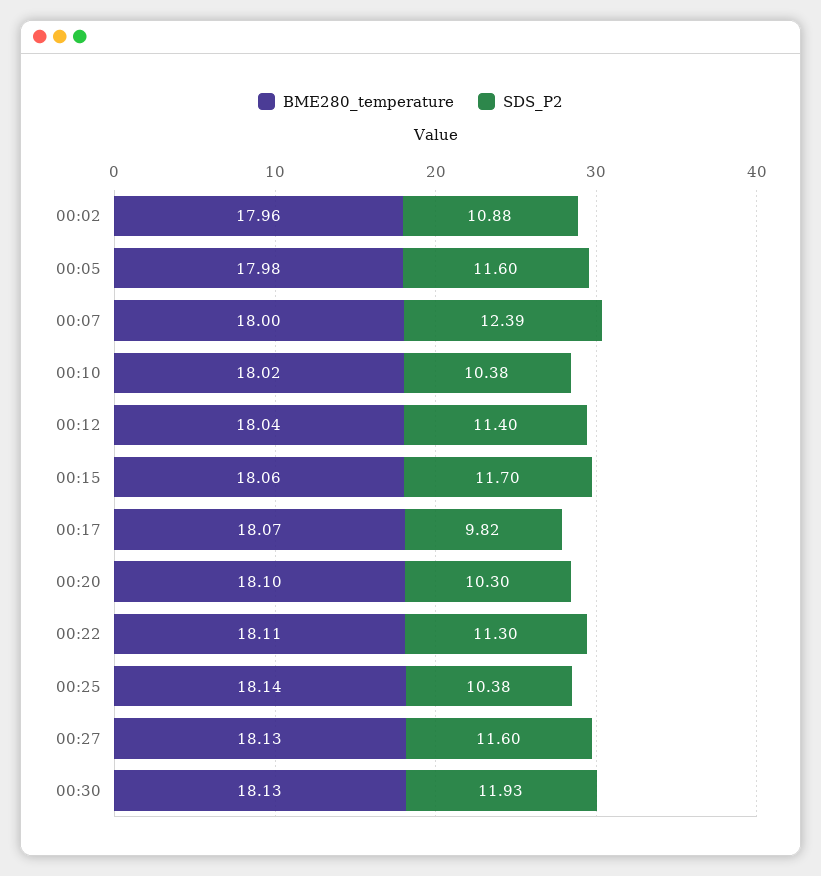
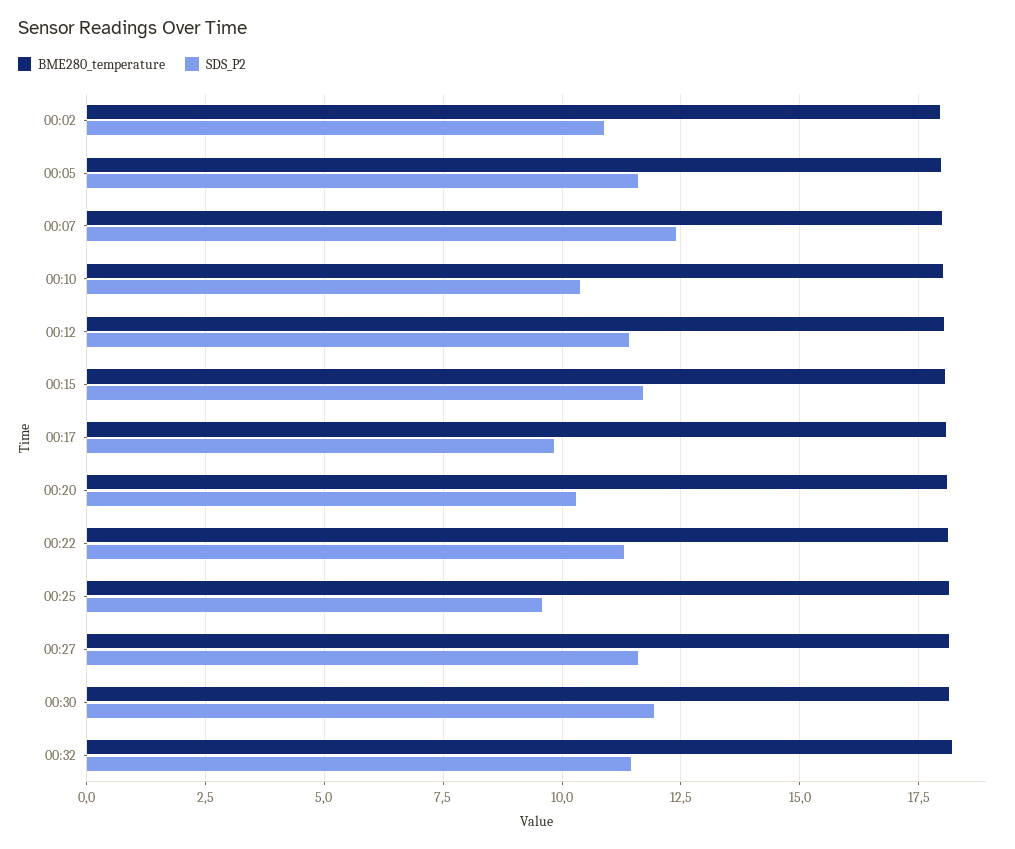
SDS_P2, 00:25: 10.38 -> 9.5
BME280_temperature, 00:32: none -> 18.25
SDS_P2, 00:32: none -> 11.5

